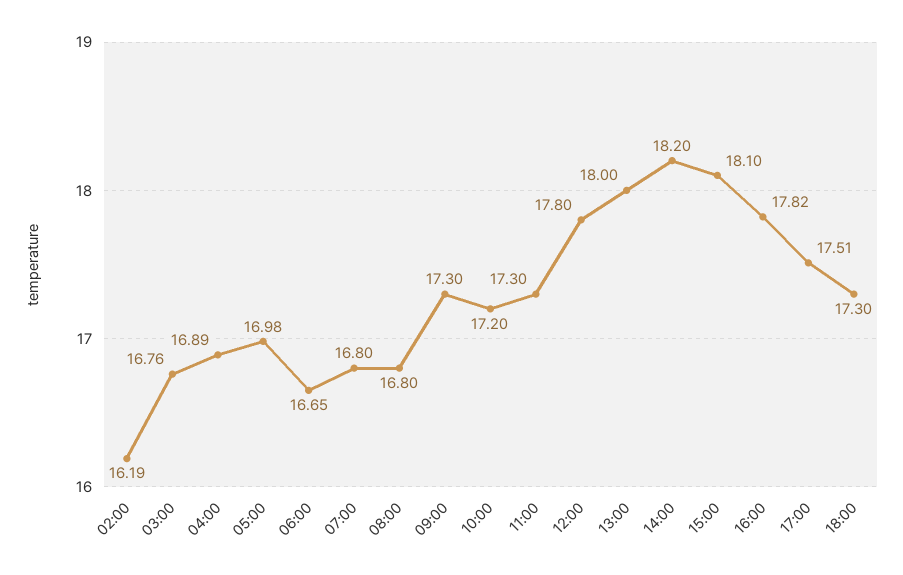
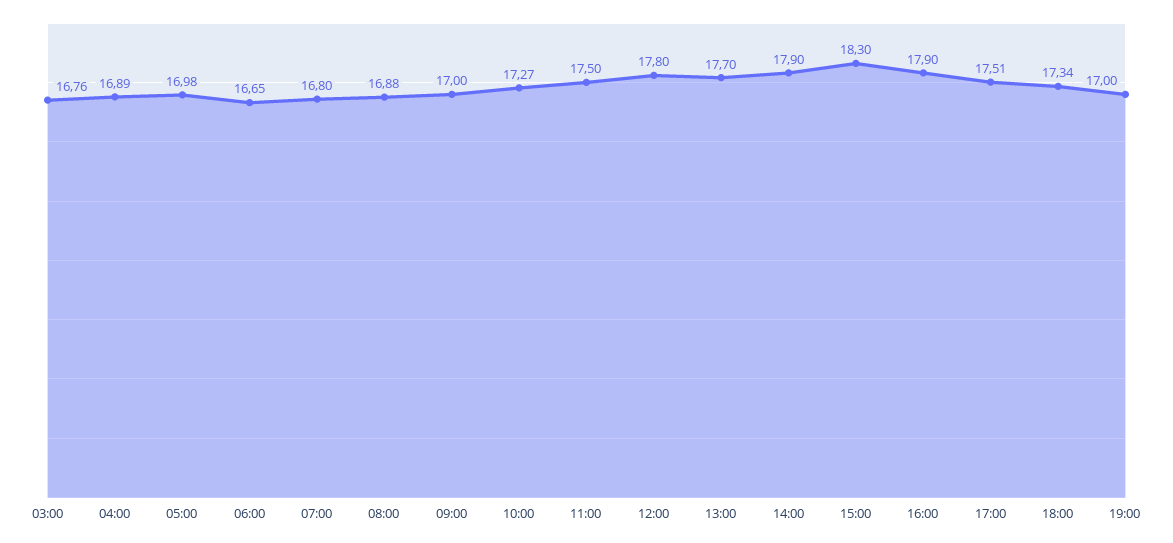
02:00: 16.19 -> none
08:00: 16.8 -> 16.88
09:00: 17.3 -> 17
10:00: 17.2 -> 17.27
11:00: 17.3 -> 17.5
13:00: 18 -> 17.7
14:00: 18.2 -> 17.9
15:00: 18.1 -> 18.3
16:00: 17.82 -> 17.9
18:00: 17.3 -> 17.34
19:00: none -> 17

